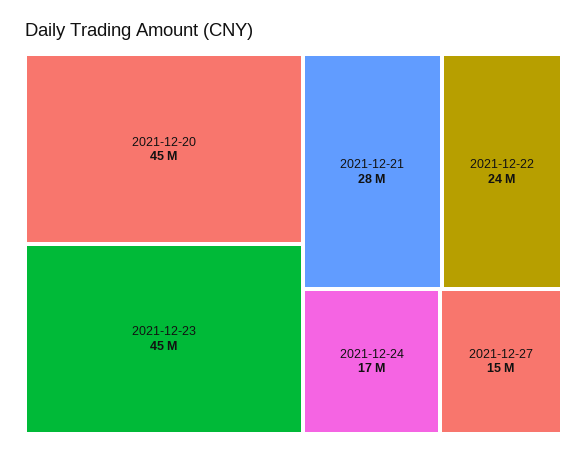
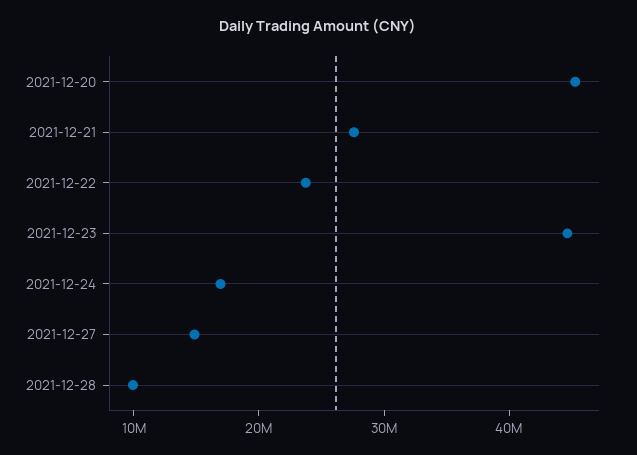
2021-12-28: none -> 10000000

